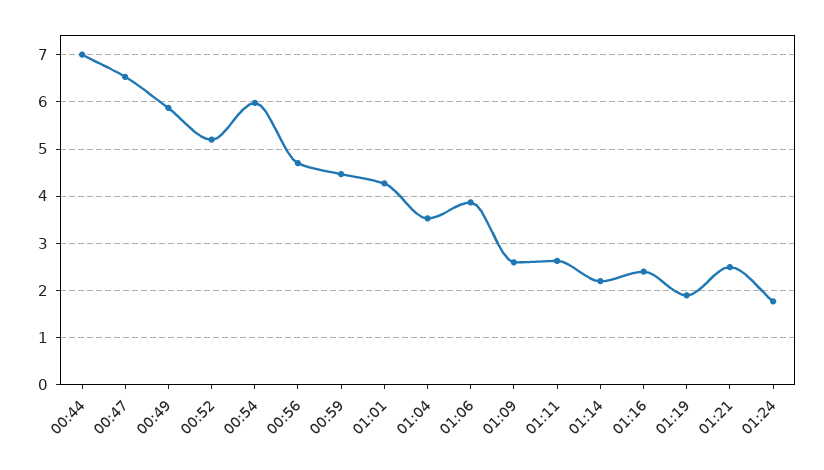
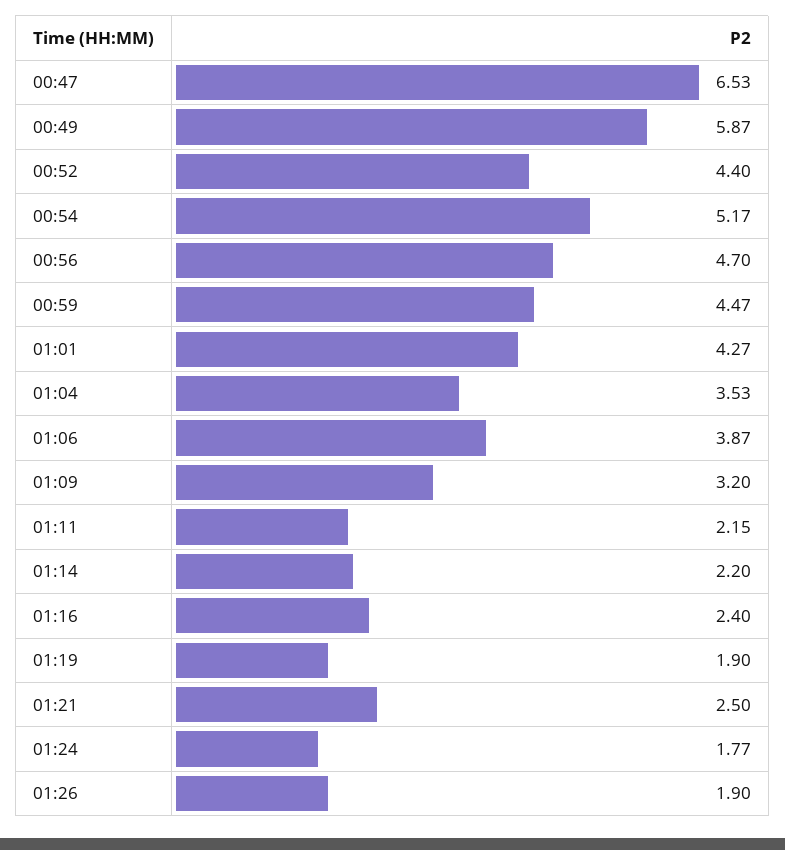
00:44: 7 -> none
00:52: 5.2 -> 4.4
00:54: 6 -> 5.17
01:09: 2.6 -> 3.2
01:11: 2.6 -> 2.15
01:26: none -> 1.9

